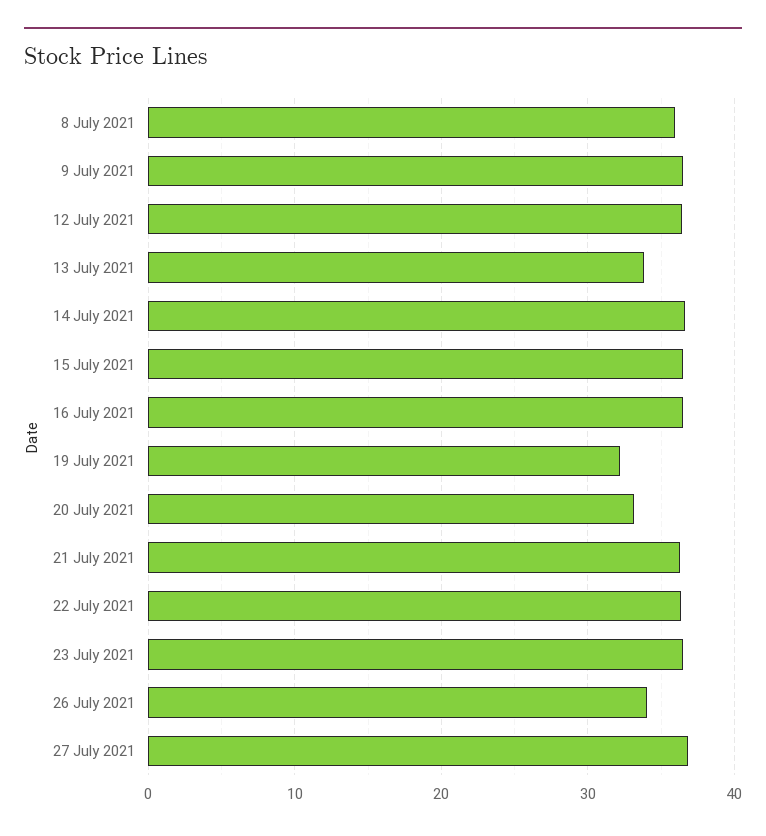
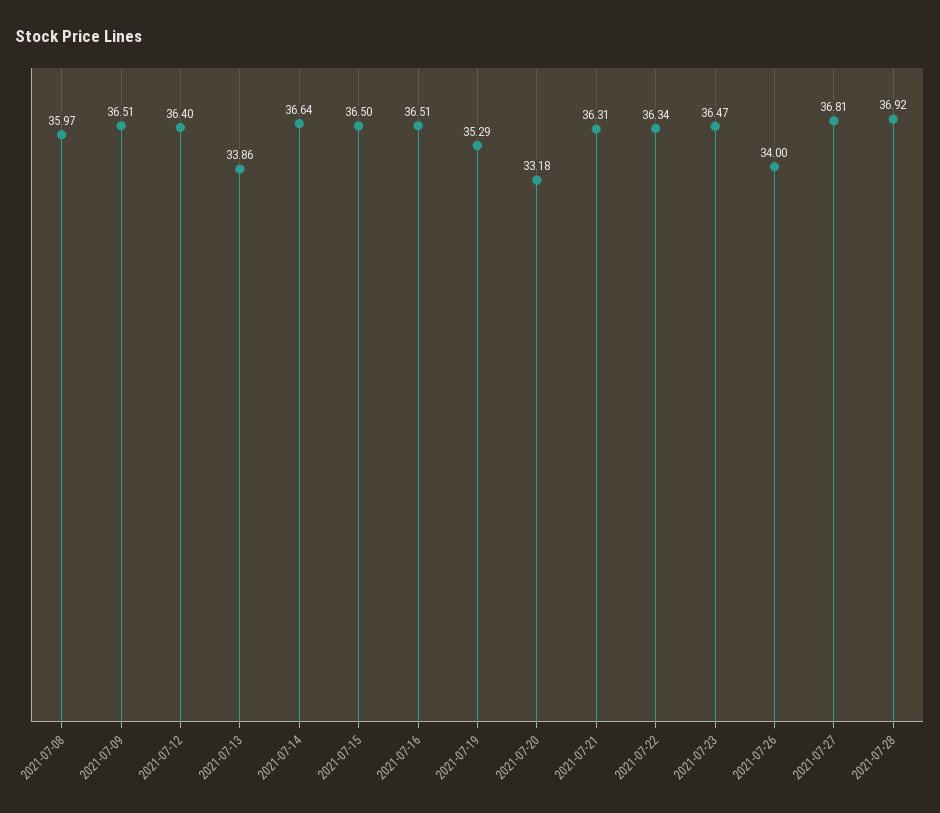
19 July 2021: 32 -> 35.29
2021-07-28: none -> 36.92

